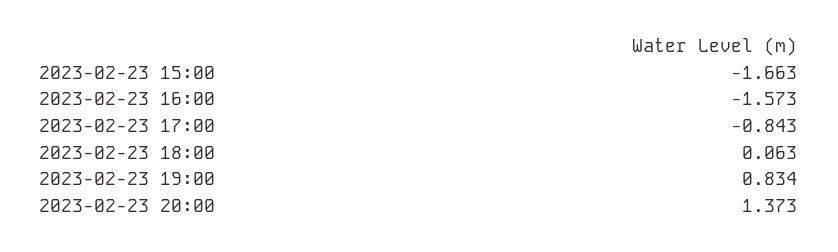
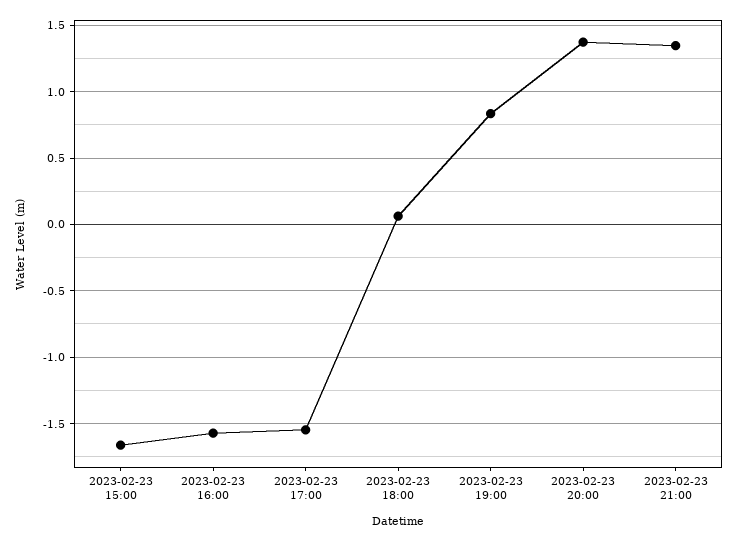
2023-02-23 17:00: -0.843 -> -1.55
2023-02-23 21:00: none -> 1.35

